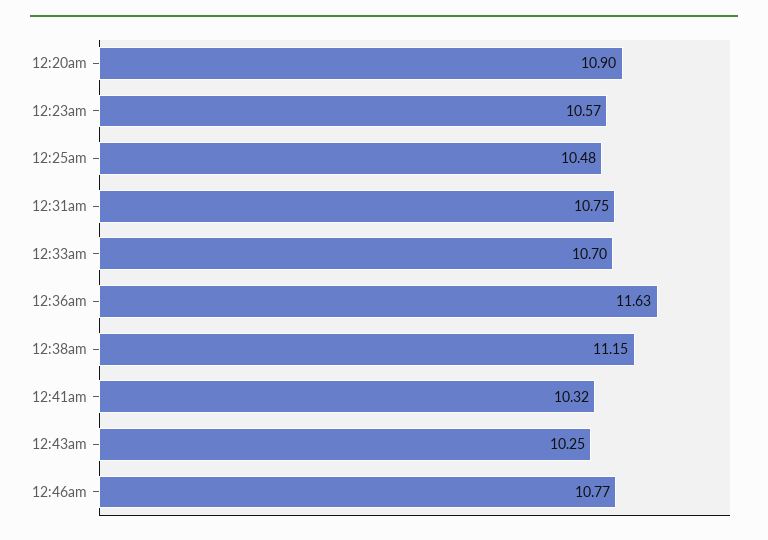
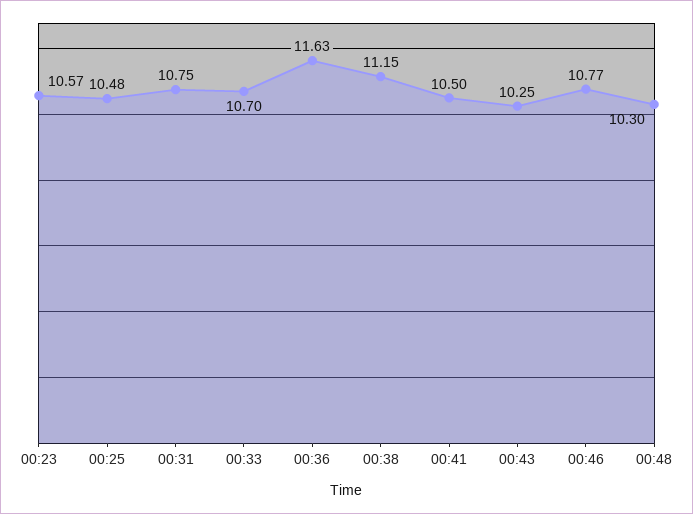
12:20am: 10.9 -> none
12:41am: 10.32 -> 10.5
00:48: none -> 10.3

